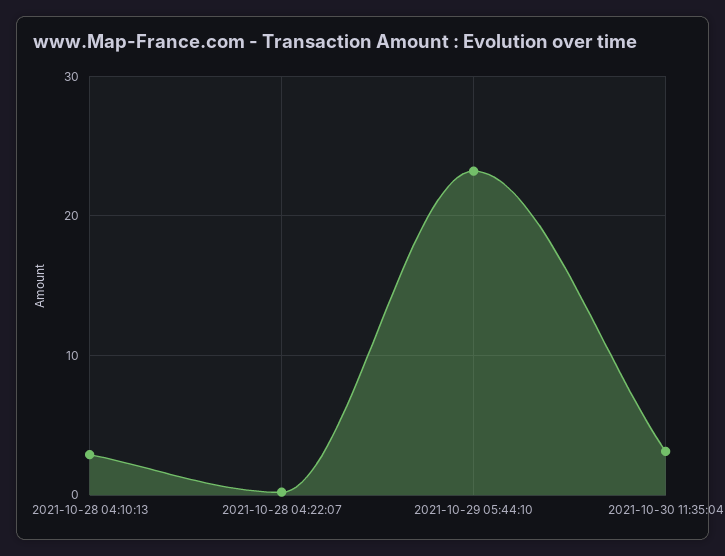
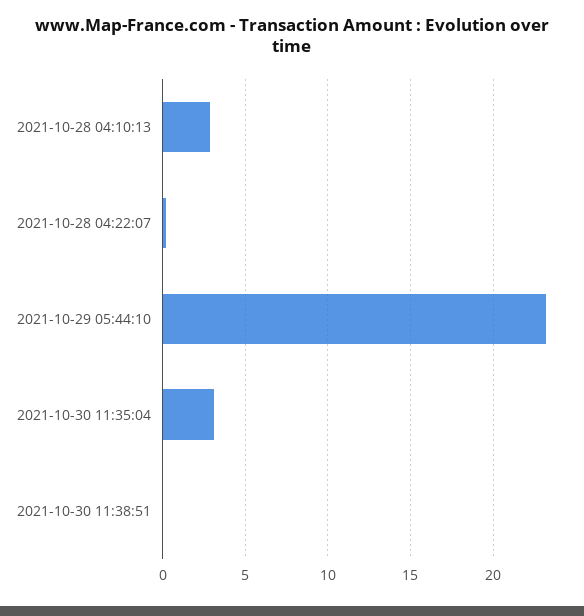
2021-10-30 11:38:51: none -> 0

